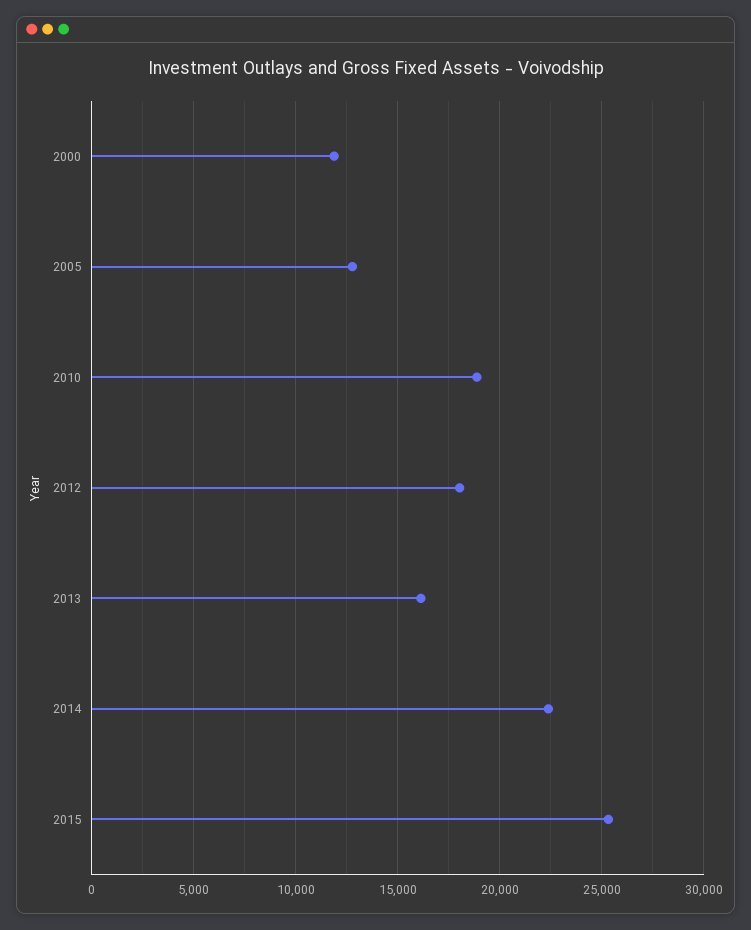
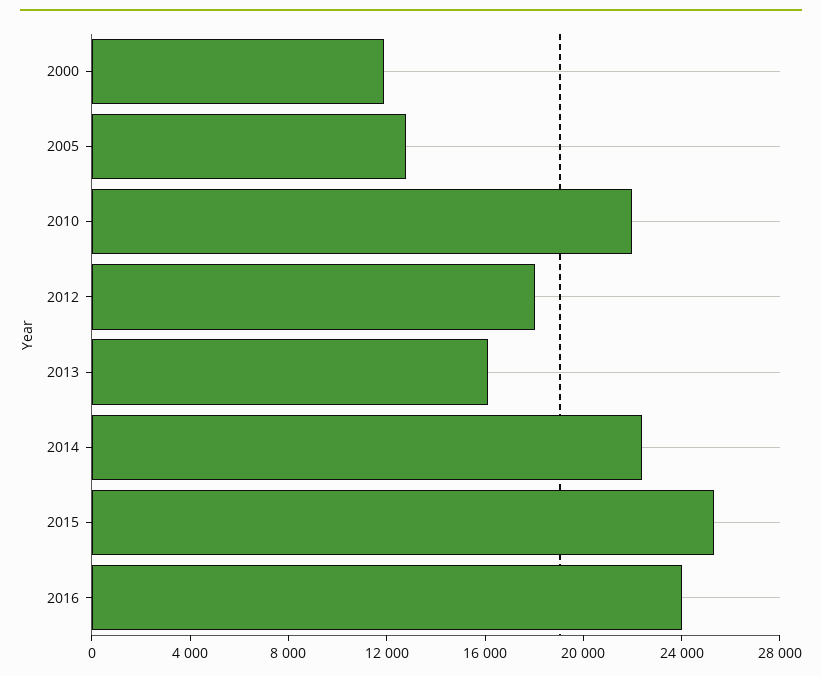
2010: 19000 -> 22000
2016: none -> 24000

